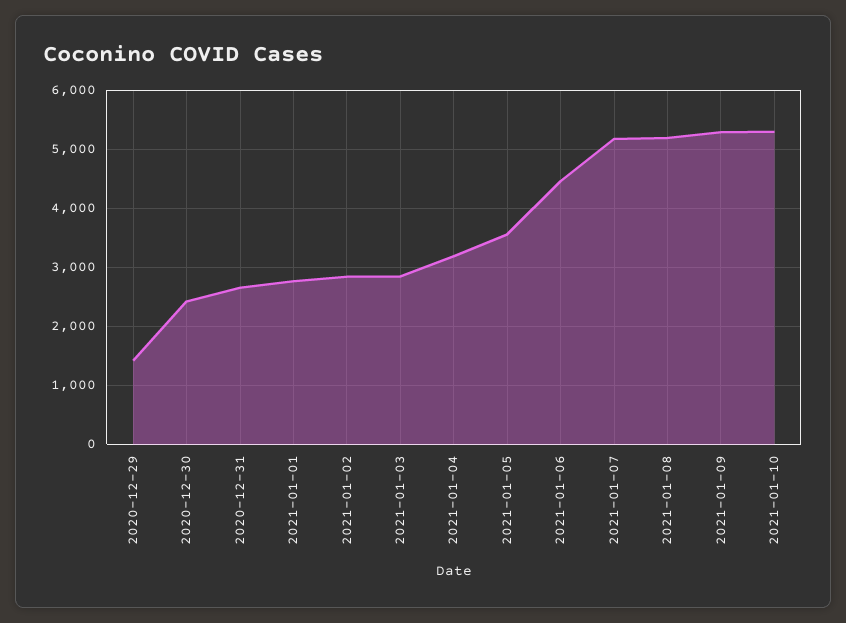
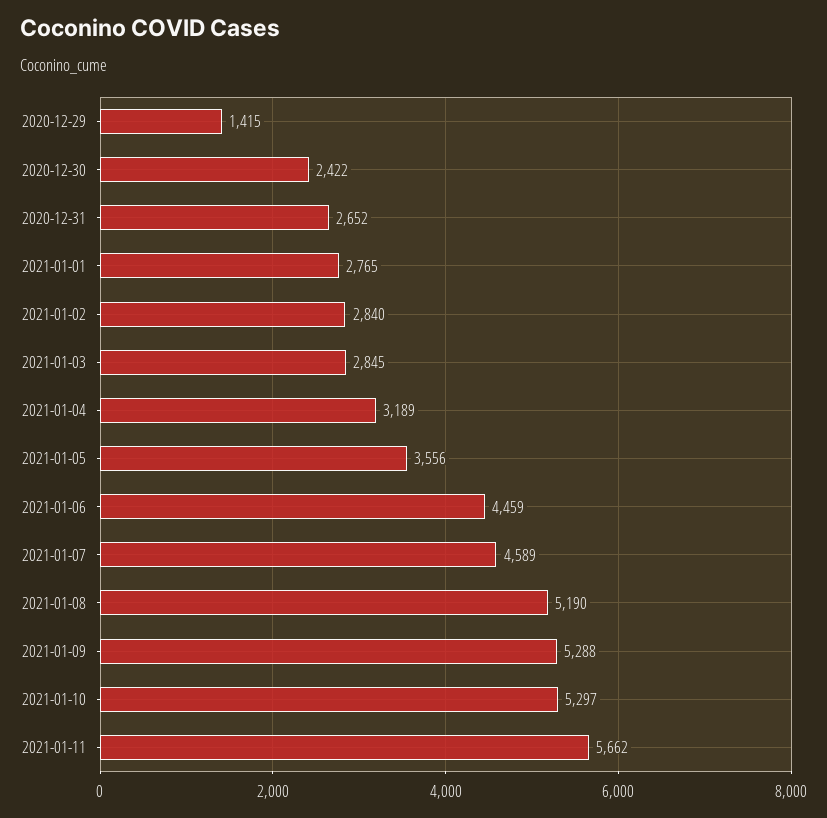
2021-01-07: 5200 -> 4589
2021-01-11: none -> 5662

